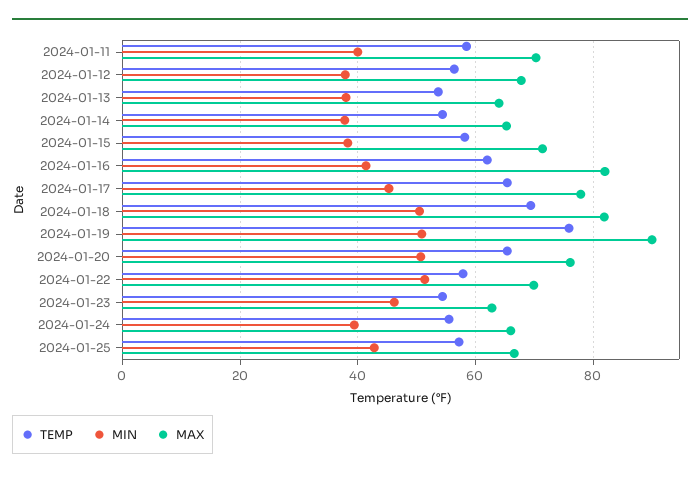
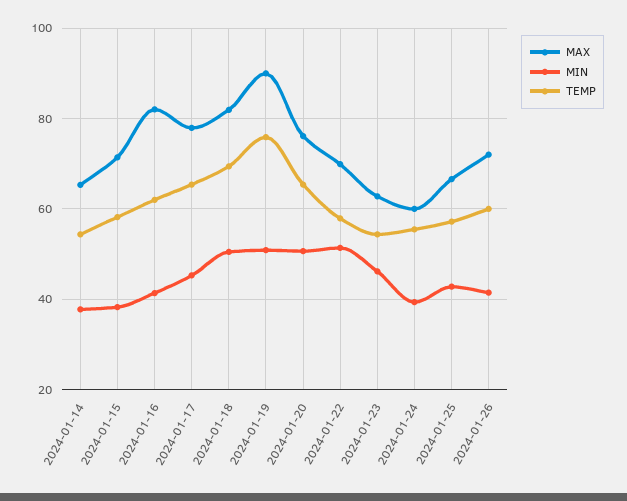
TEMP, 2024-01-11: 58 -> none
MIN, 2024-01-11: 40 -> none
MAX, 2024-01-11: 70 -> none
TEMP, 2024-01-12: 56 -> none
MIN, 2024-01-12: 38 -> none
MAX, 2024-01-12: 68 -> none
TEMP, 2024-01-13: 54 -> none
MIN, 2024-01-13: 38 -> none
MAX, 2024-01-13: 64 -> none
MAX, 2024-01-24: 66 -> 60
MAX, 2024-01-26: none -> 72
MIN, 2024-01-26: none -> 42
TEMP, 2024-01-26: none -> 60

